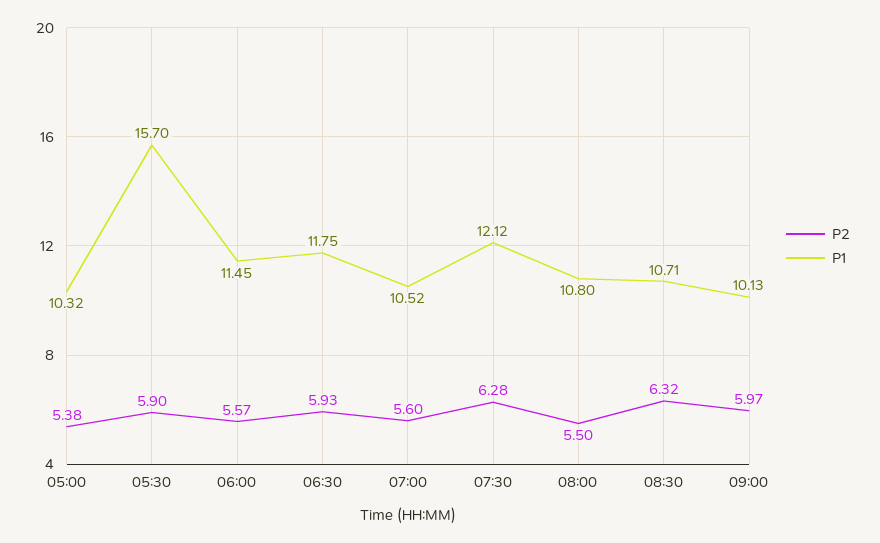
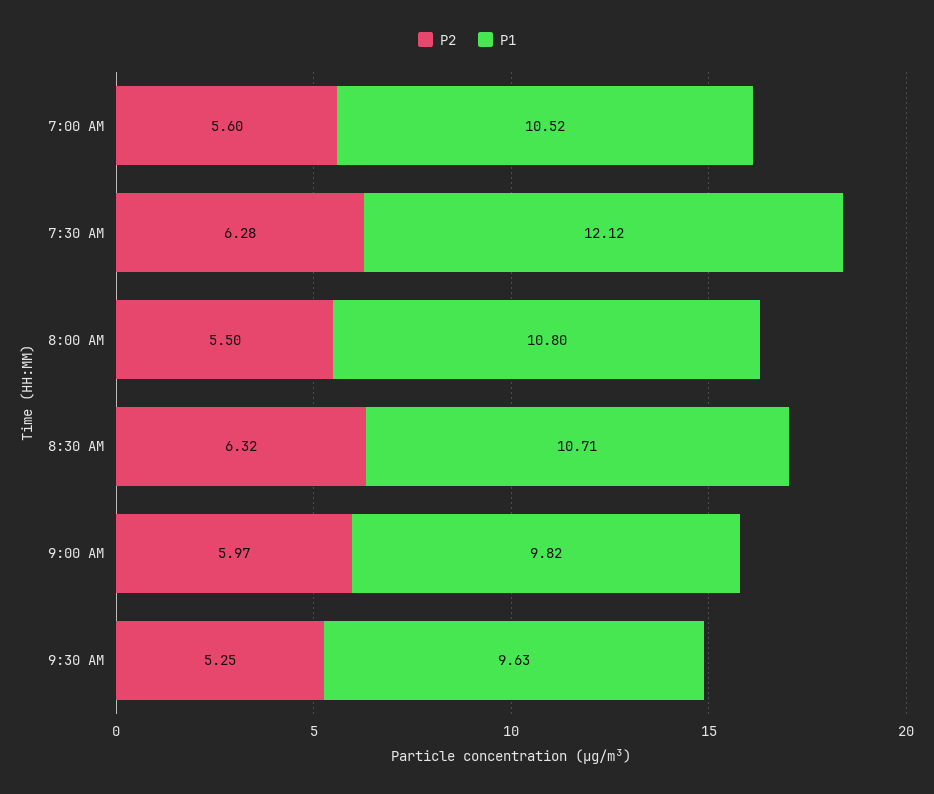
P2, 05:00: 5.38 -> none
P1, 05:00: 10.32 -> none
P2, 05:30: 5.9 -> none
P1, 05:30: 15.7 -> none
P2, 06:00: 5.57 -> none
P1, 06:00: 11.45 -> none
P2, 06:30: 5.93 -> none
P1, 06:30: 11.75 -> none
P1, 09:00: 10.13 -> 9.82
P2, 9:30 AM: none -> 5.25
P1, 9:30 AM: none -> 9.63

